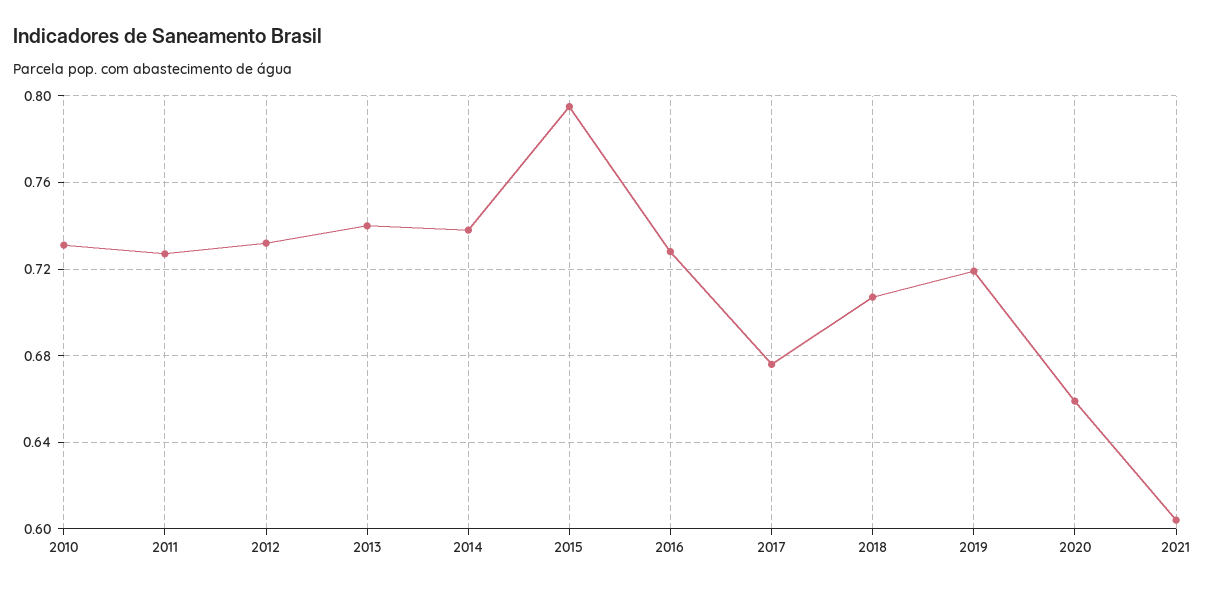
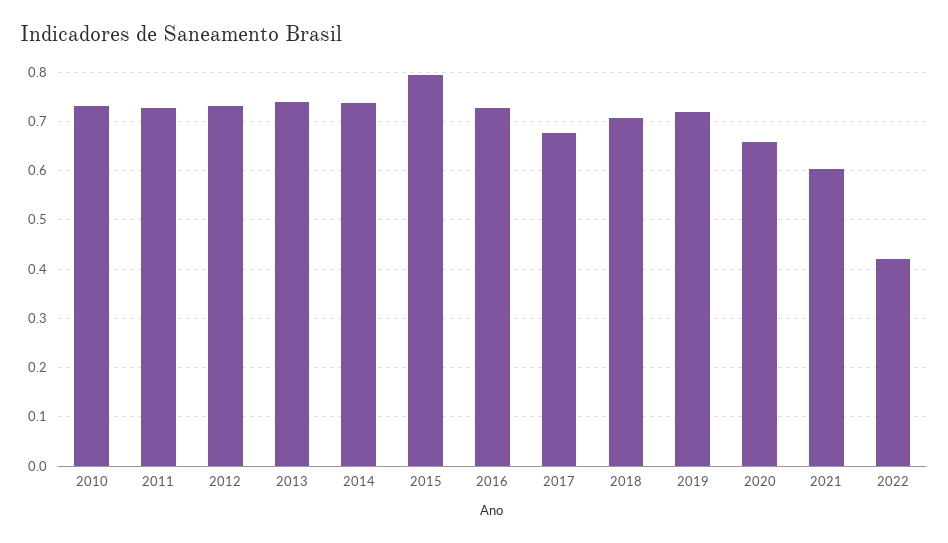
2022: none -> 0.42

